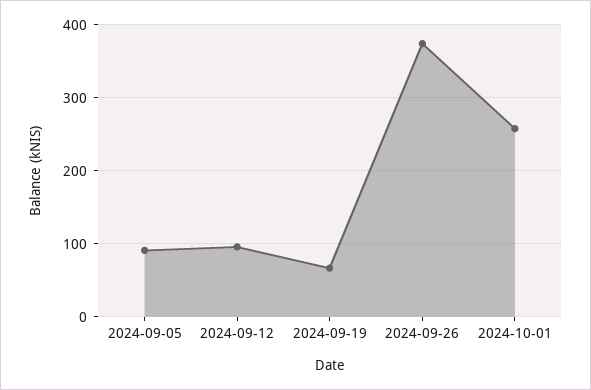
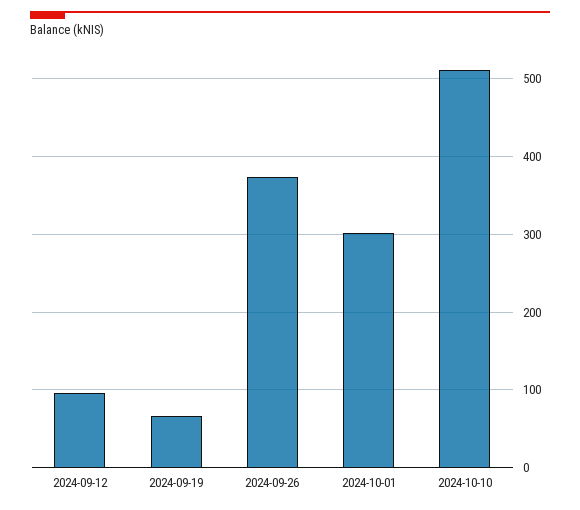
2024-09-05: 90 -> none
2024-10-01: 260 -> 300
2024-10-10: none -> 510

